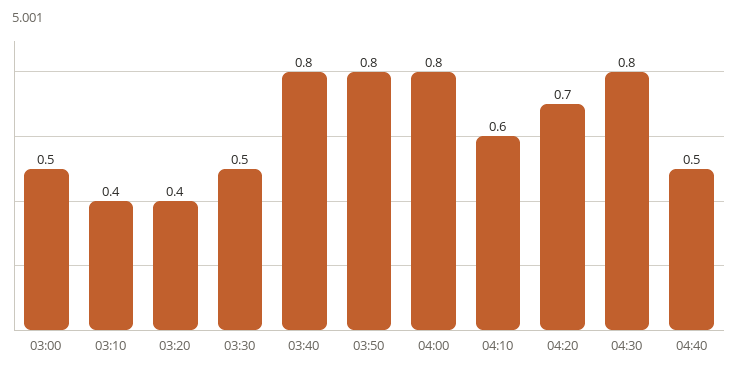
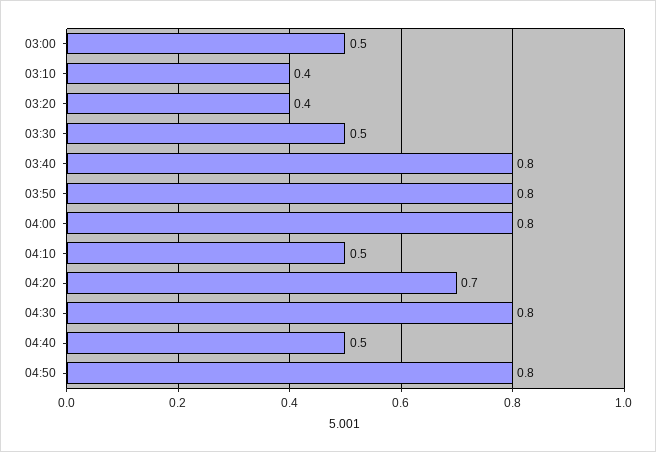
04:10: 0.6 -> 0.5
04:50: none -> 0.8

